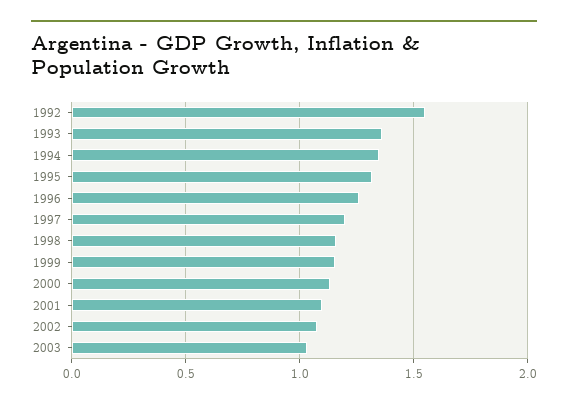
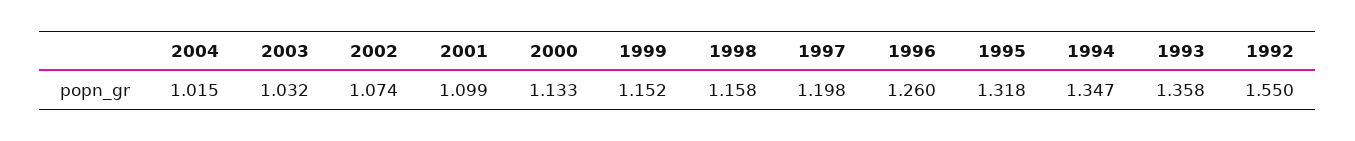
2004: none -> 1.015

